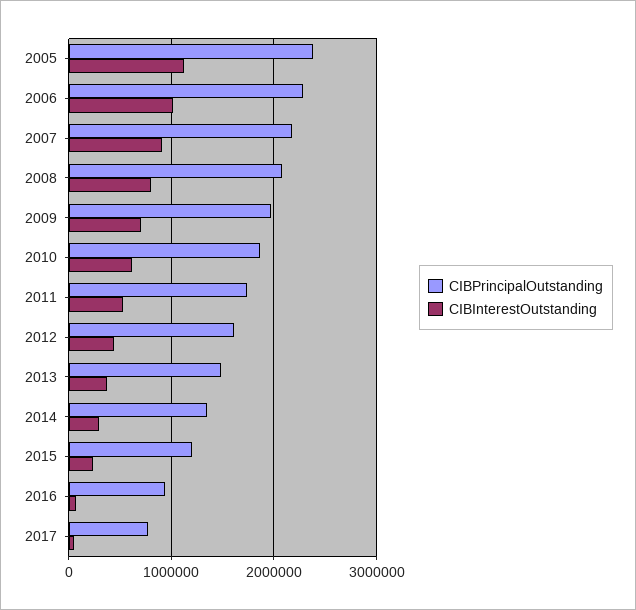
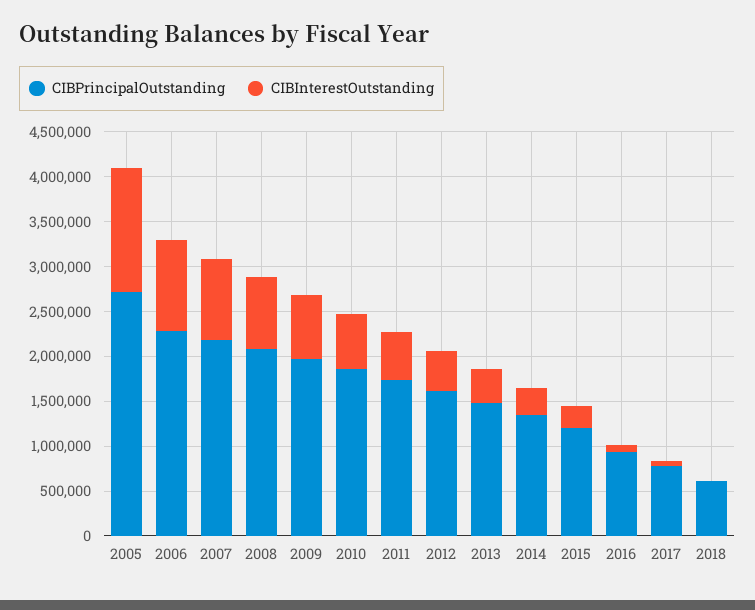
CIBPrincipalOutstanding, 2005: 2400000 -> 2700000
CIBInterestOutstanding, 2005: 1100000 -> 1400000
CIBPrincipalOutstanding, 2018: none -> 600000
CIBInterestOutstanding, 2018: none -> 0

